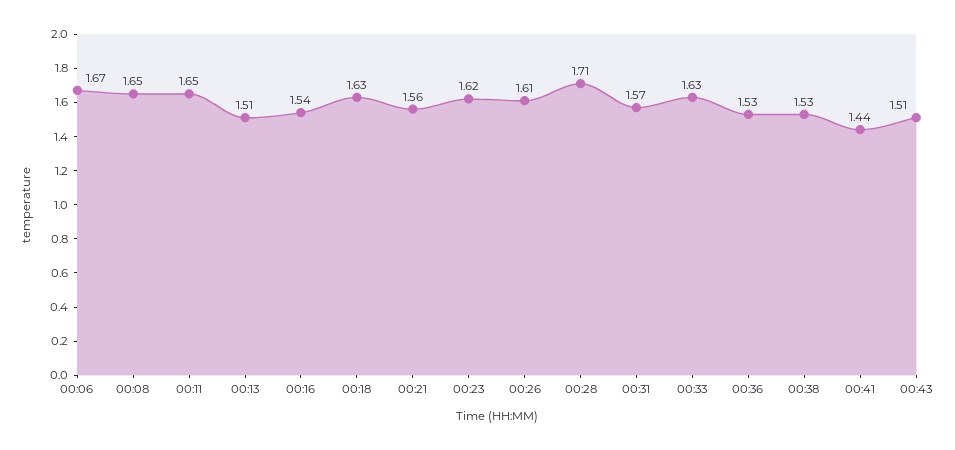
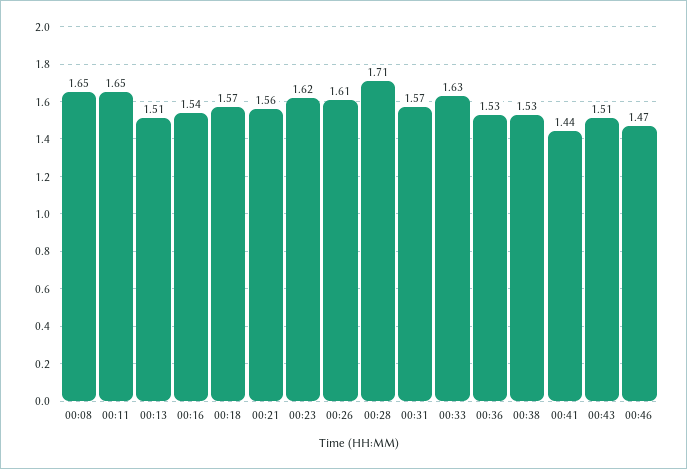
00:06: 1.67 -> none
00:18: 1.63 -> 1.57
00:46: none -> 1.47

